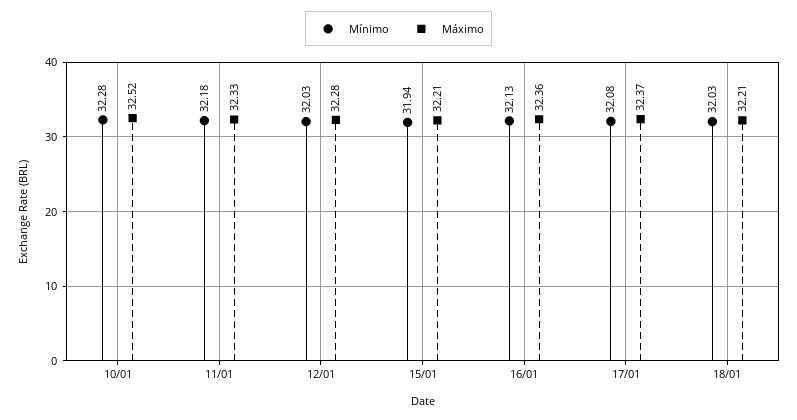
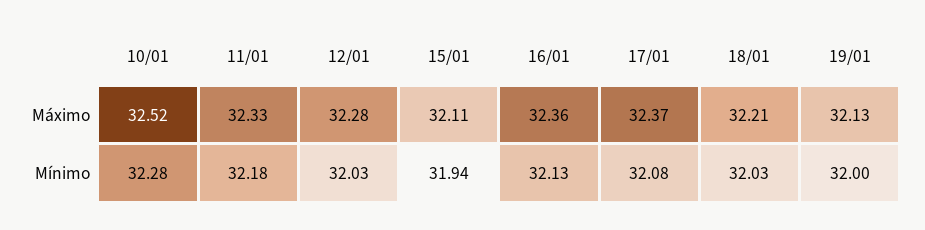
Máximo, 15/01: 32.21 -> 32.11
Máximo, 19/01: none -> 32.13
Mínimo, 19/01: none -> 32

